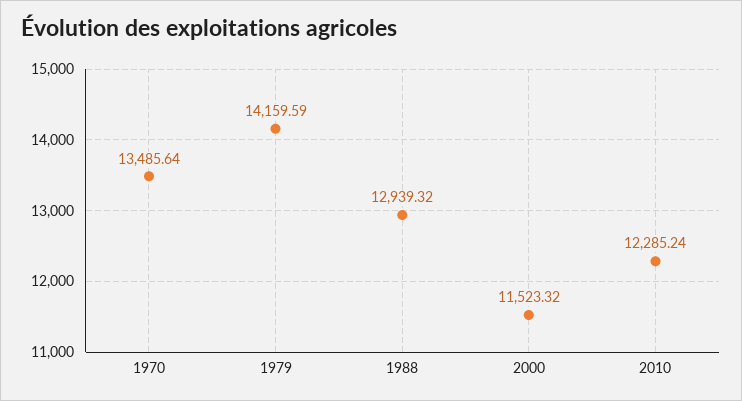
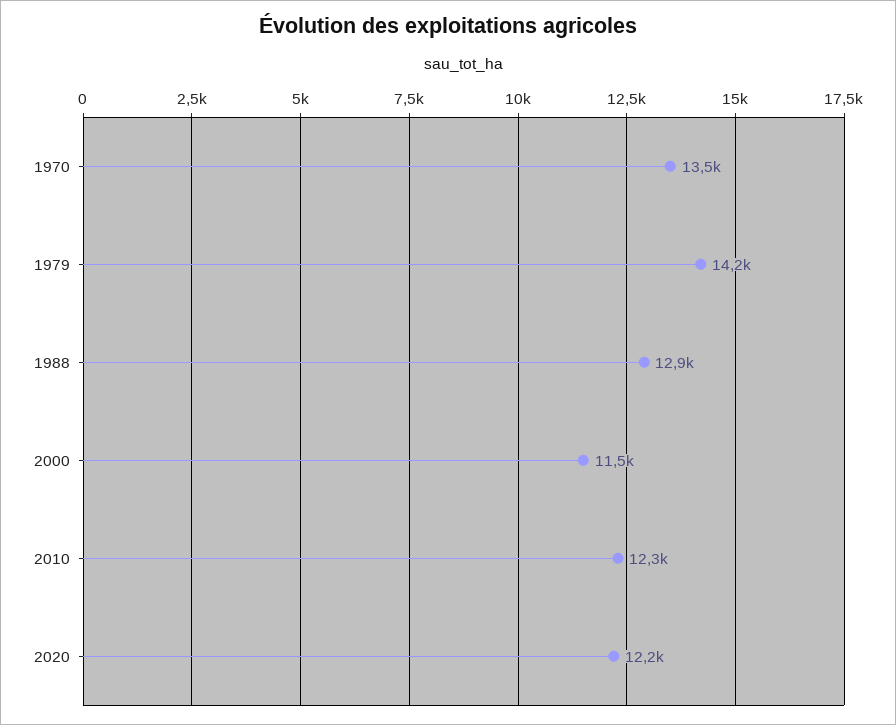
2020: none -> 12200

